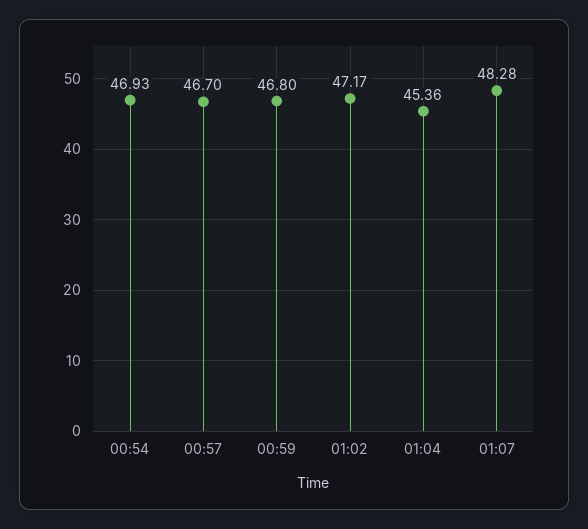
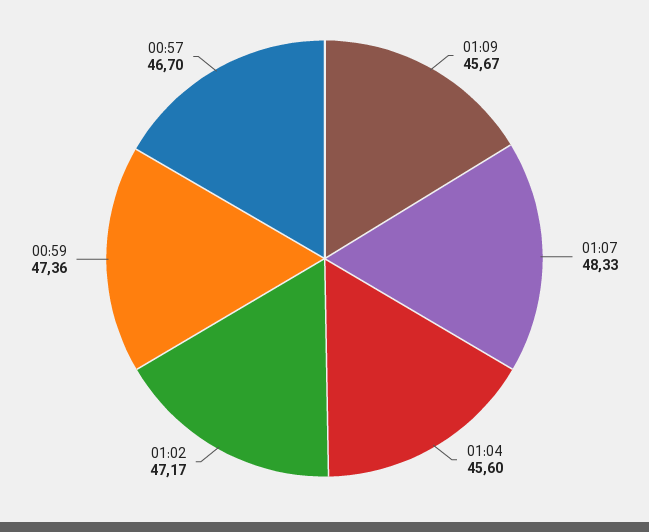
00:54: 46.93 -> none
00:59: 46.8 -> 47.36
01:04: 45.36 -> 45.6
01:07: 48.28 -> 48.33
01:09: none -> 45.67

